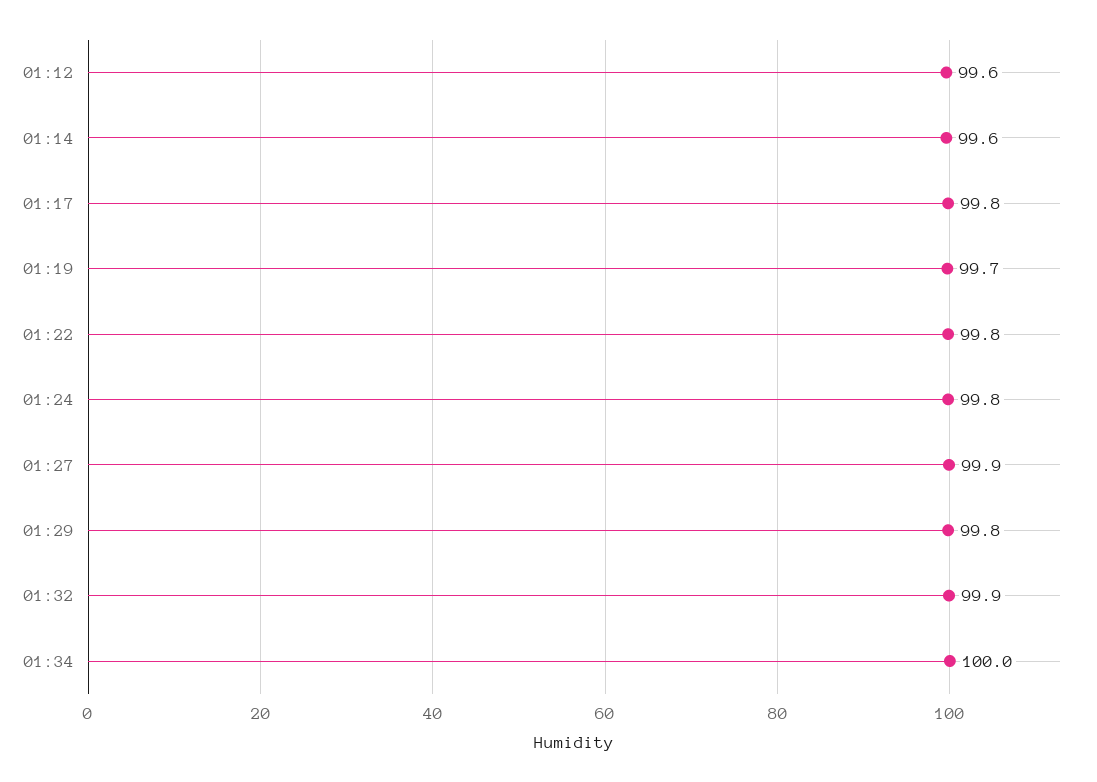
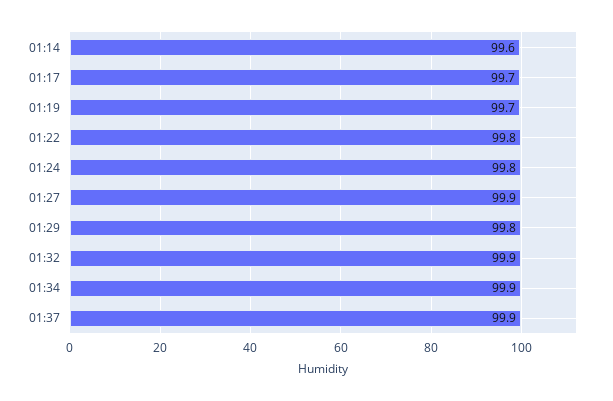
01:12: 99.6 -> none
01:17: 99.8 -> 99.7
01:34: 100 -> 99.9
01:37: none -> 99.9

